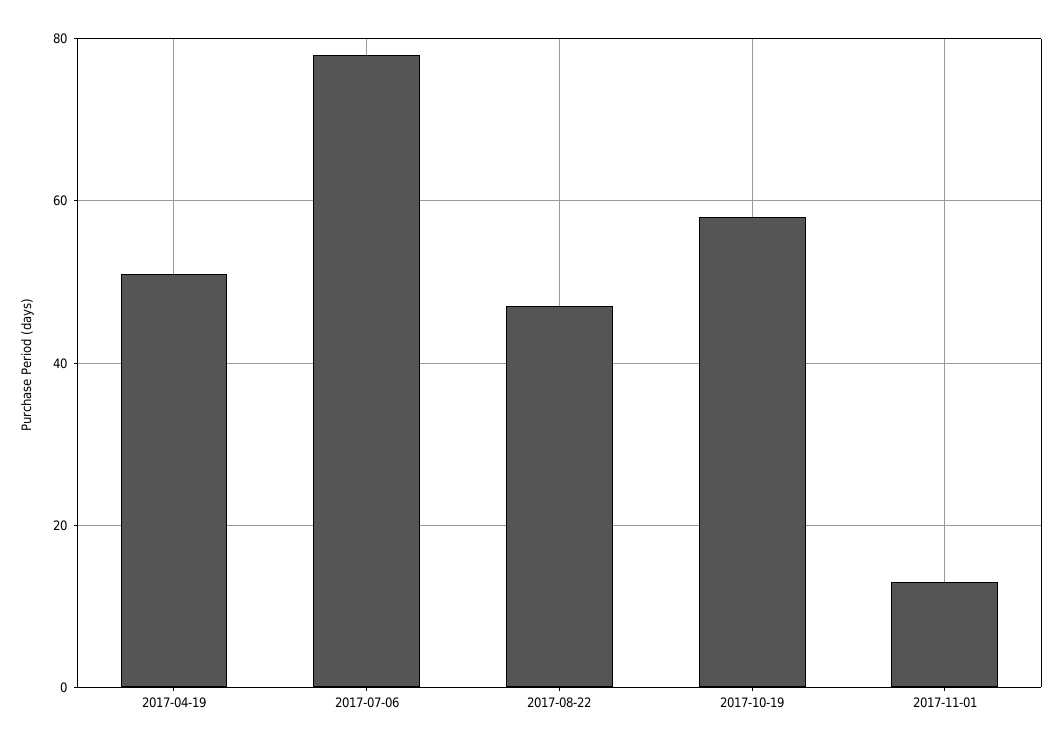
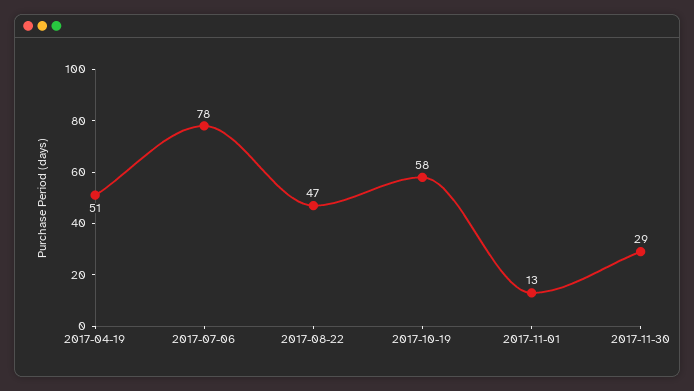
2017-11-30: none -> 29

